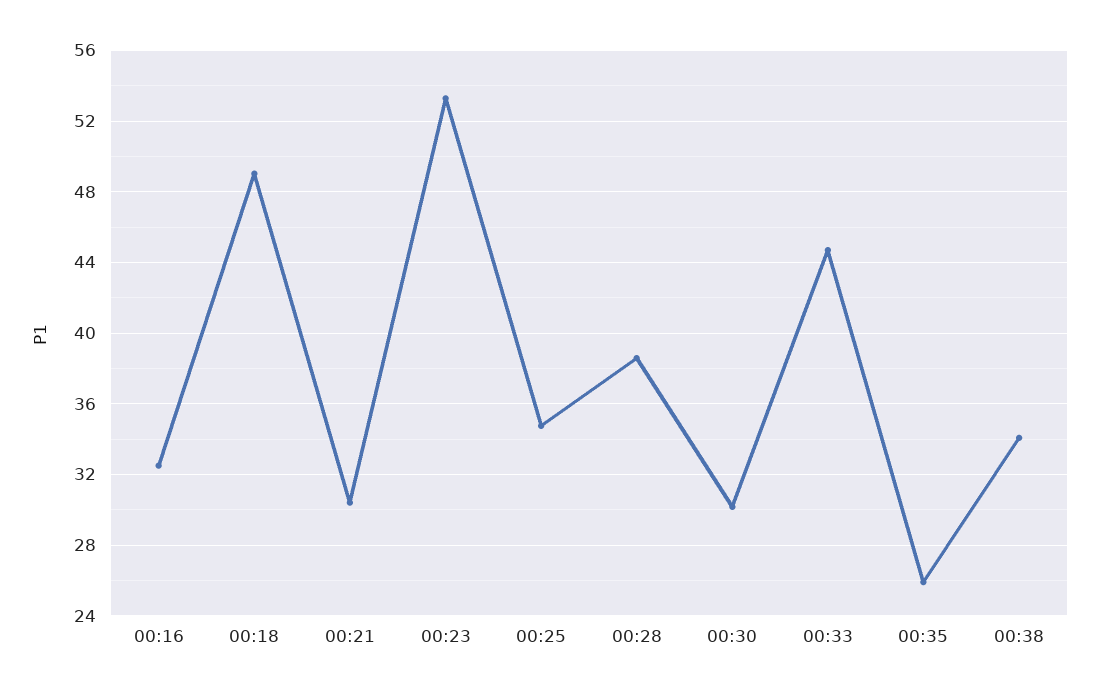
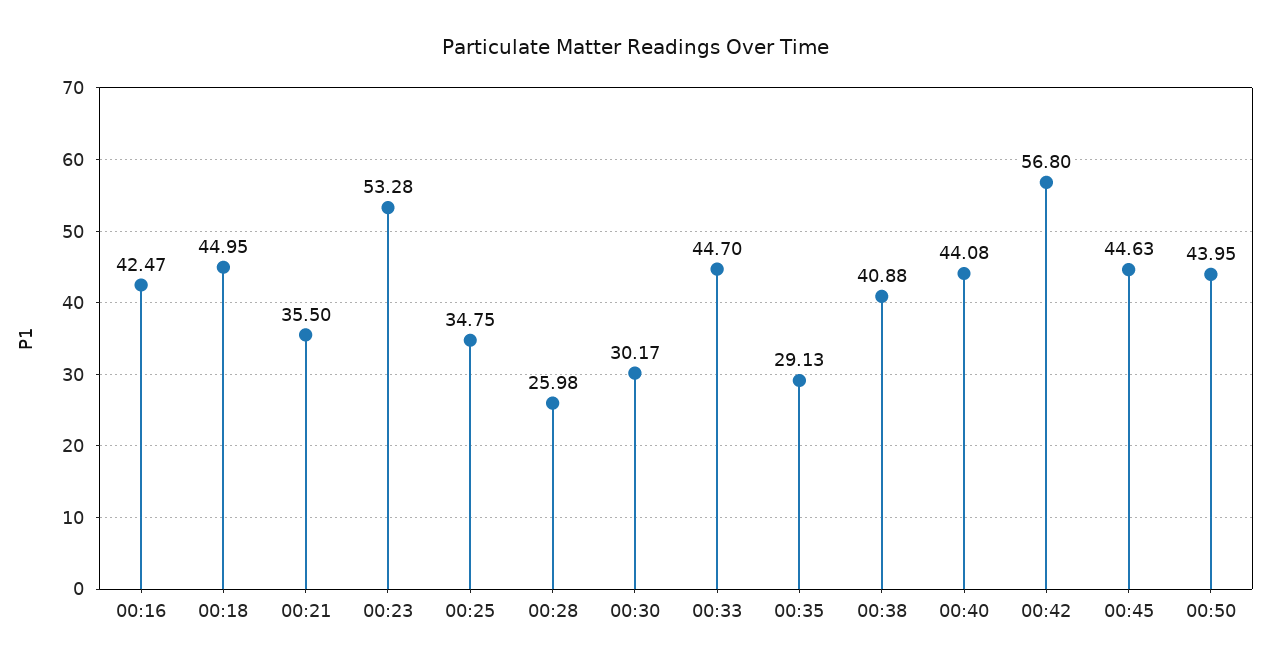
00:16: 32.5 -> 42.47
00:18: 49 -> 44.95
00:21: 30.5 -> 35.5
00:28: 38.5 -> 25.98
00:35: 26 -> 29.13
00:38: 34 -> 40.88
00:40: none -> 44.08
00:42: none -> 56.8
00:45: none -> 44.63
00:50: none -> 43.95

